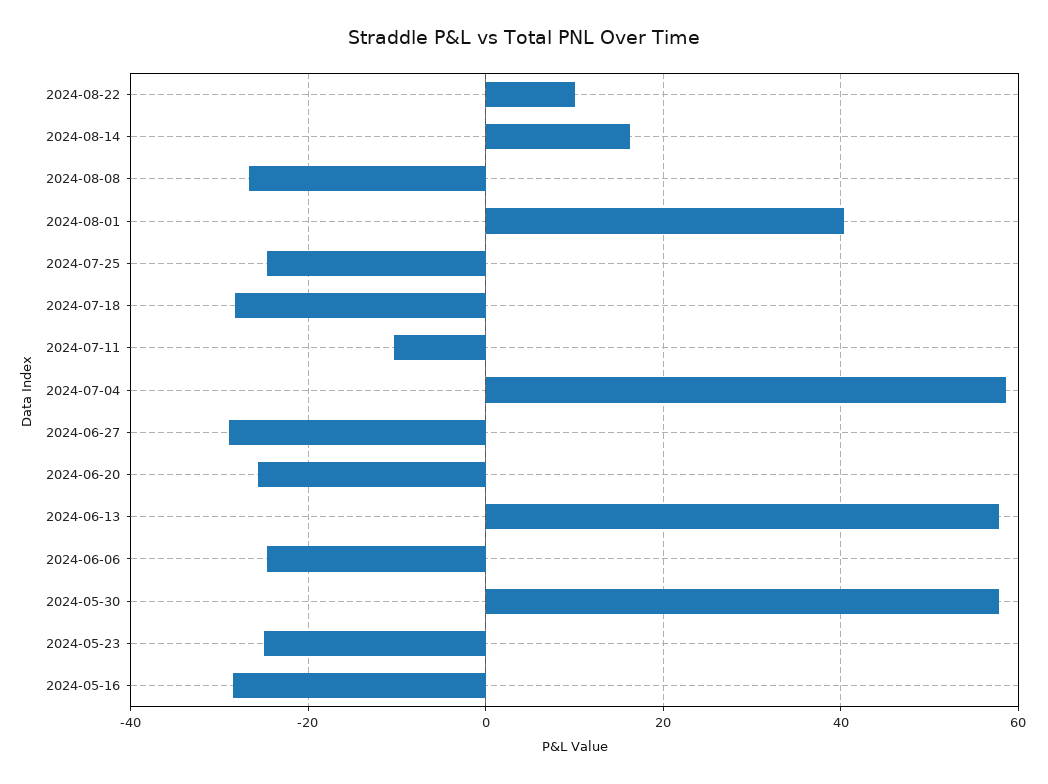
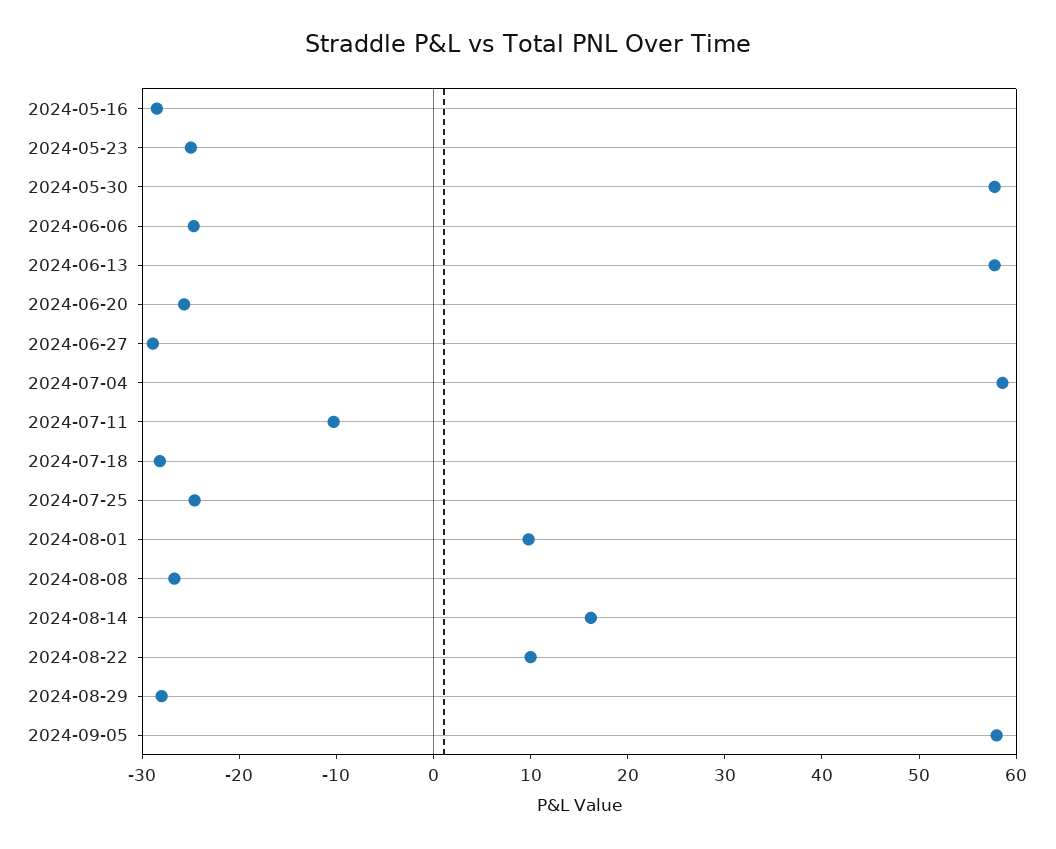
2024-08-01: 40 -> 10
2024-08-29: none -> -28
2024-09-05: none -> 58

